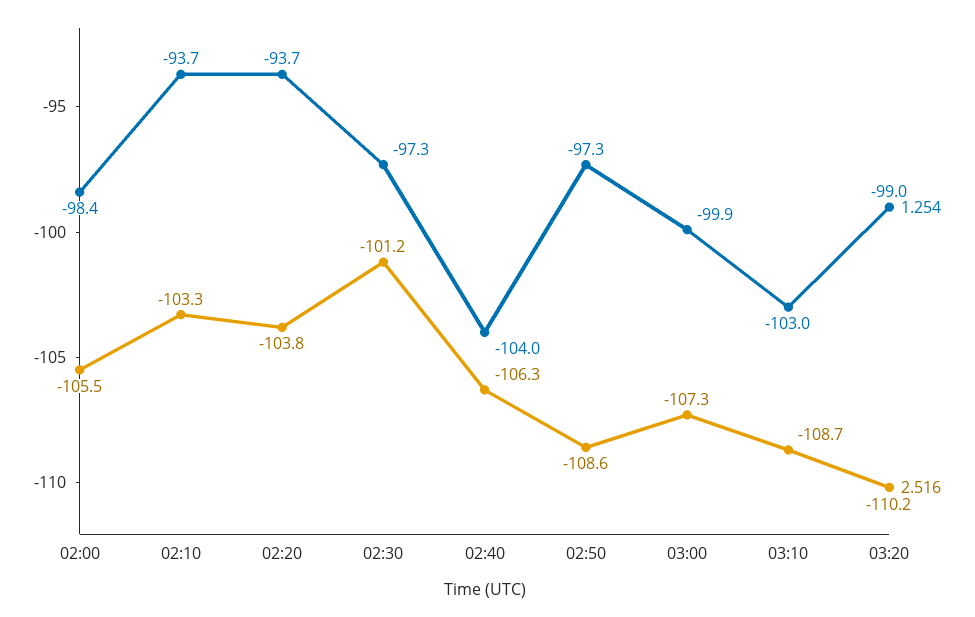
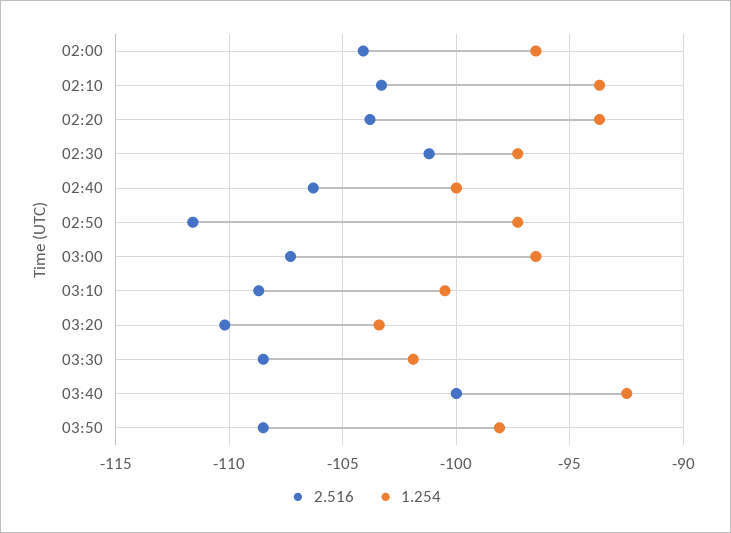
1.254, 02:00: -98.4 -> -96.5
2.516, 02:00: -105.5 -> -104
1.254, 02:40: -104 -> -100
2.516, 02:50: -108.6 -> -111.5
1.254, 03:00: -99.9 -> -96.5
1.254, 03:10: -103 -> -100.5
1.254, 03:20: -99 -> -103.5
2.516, 03:30: none -> -108.5
1.254, 03:30: none -> -102
2.516, 03:40: none -> -100
1.254, 03:40: none -> -92.5
2.516, 03:50: none -> -108.5
1.254, 03:50: none -> -98

